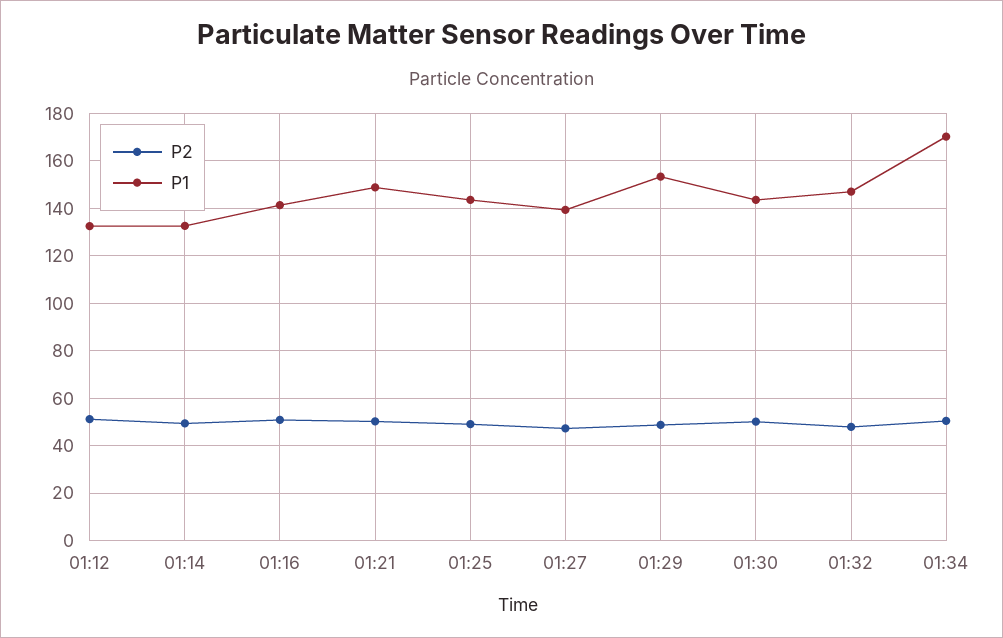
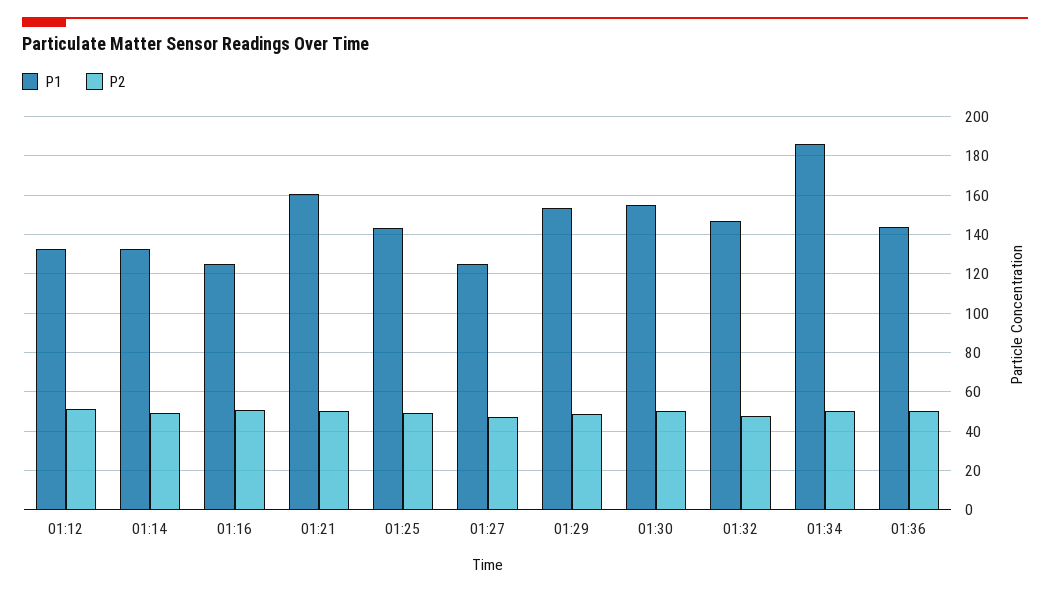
P1, 01:16: 140 -> 125
P1, 01:21: 150 -> 160
P1, 01:27: 140 -> 125
P1, 01:30: 145 -> 155
P1, 01:34: 170 -> 185
P1, 01:36: none -> 145
P2, 01:36: none -> 50

